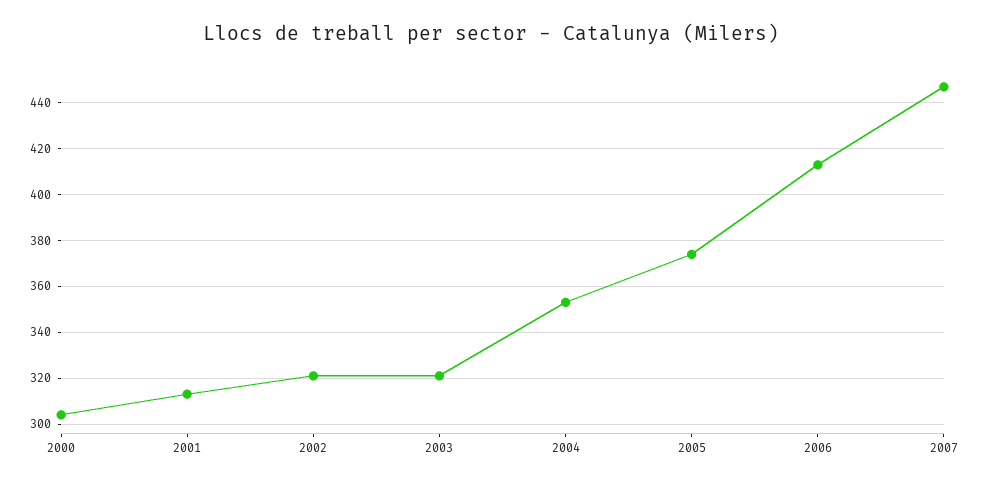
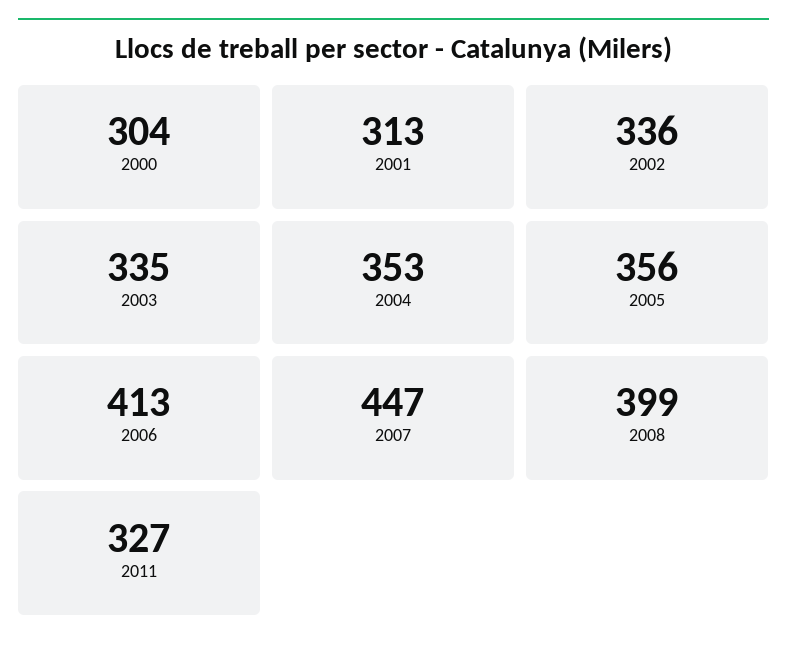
2002: 320 -> 336
2003: 320 -> 335
2005: 375 -> 356
2008: none -> 399
2011: none -> 327

